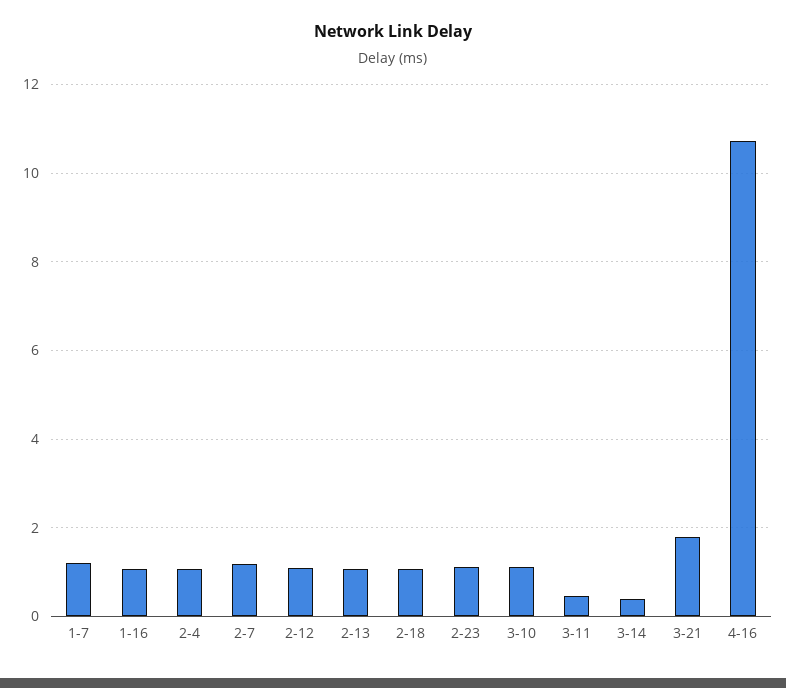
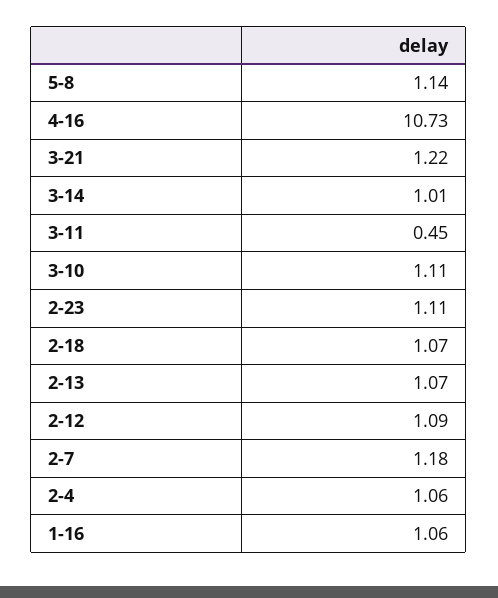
1-7: 1.2 -> none
3-14: 0.4 -> 1.01
3-21: 1.8 -> 1.22
5-8: none -> 1.14

